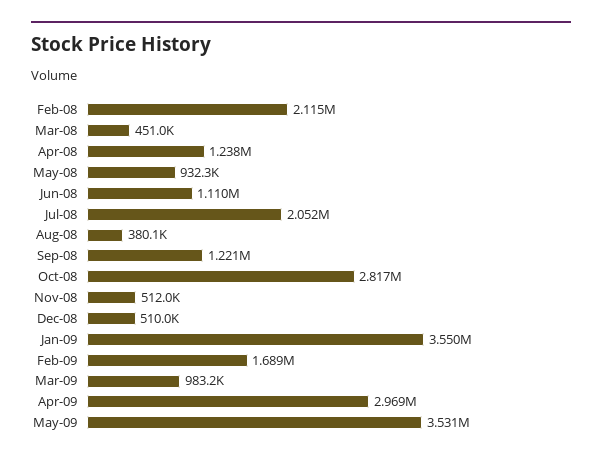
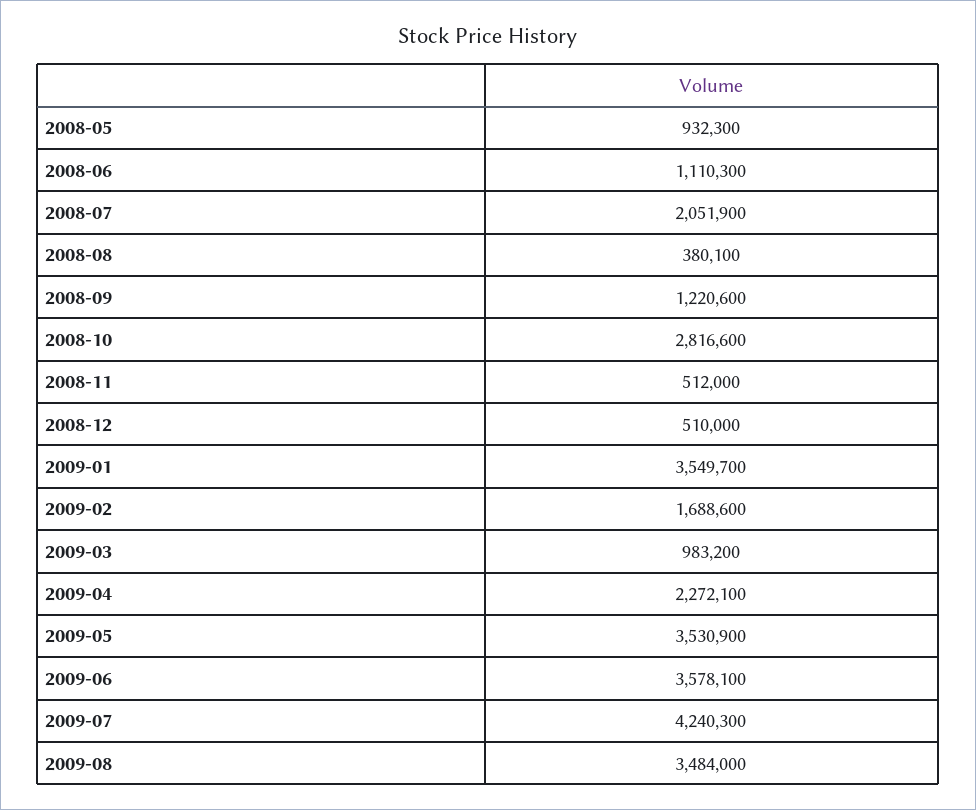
Feb-08: 2115000 -> none
Mar-08: 451000 -> none
Apr-08: 1238000 -> none
Apr-09: 2969000 -> 2272100
2009-06: none -> 3578100
2009-07: none -> 4240300
2009-08: none -> 3484000

